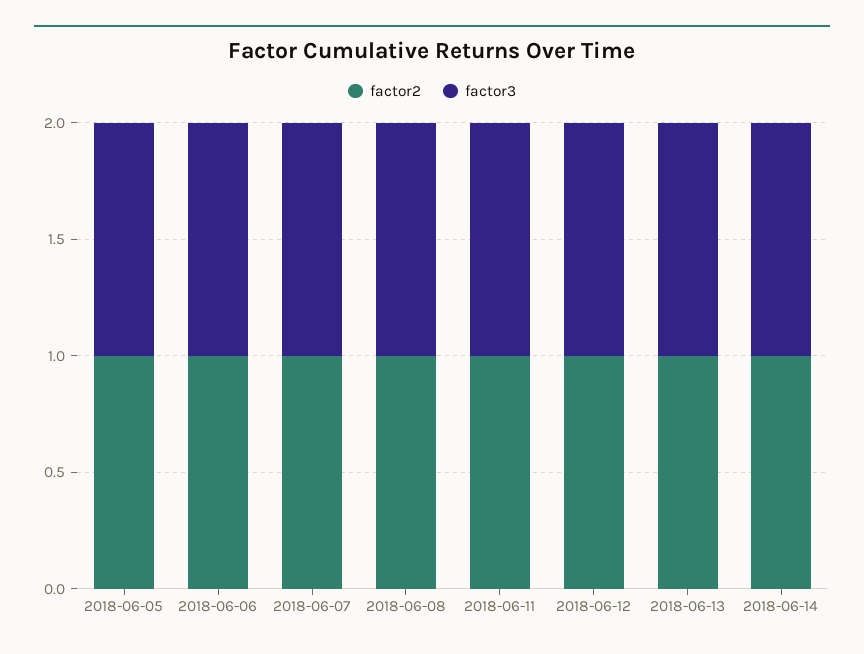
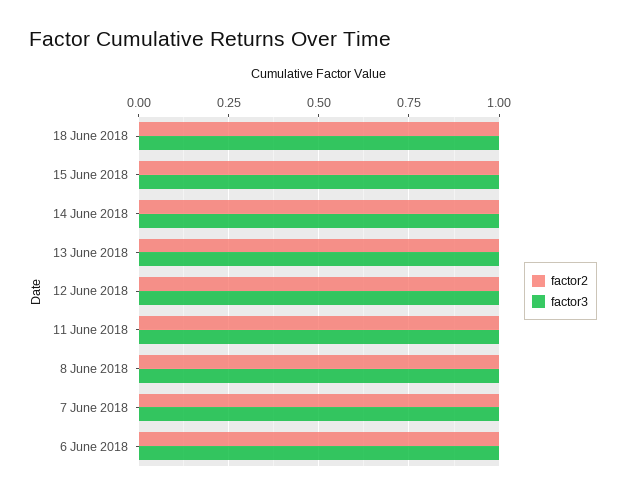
factor2, 2018-06-05: 1 -> none
factor3, 2018-06-05: 1 -> none
factor2, 18 June 2018: none -> 1
factor3, 18 June 2018: none -> 1
factor2, 15 June 2018: none -> 1
factor3, 15 June 2018: none -> 1

